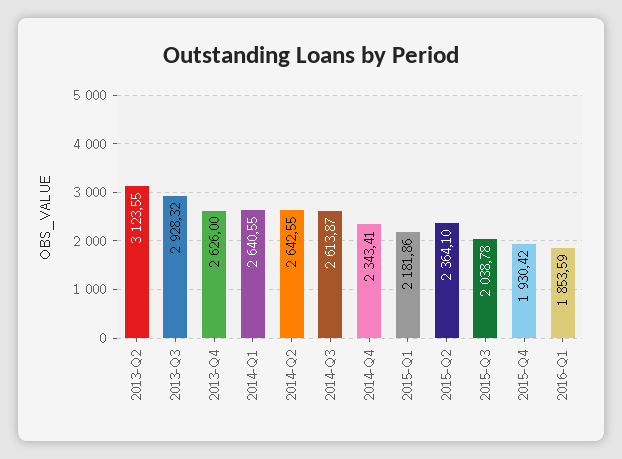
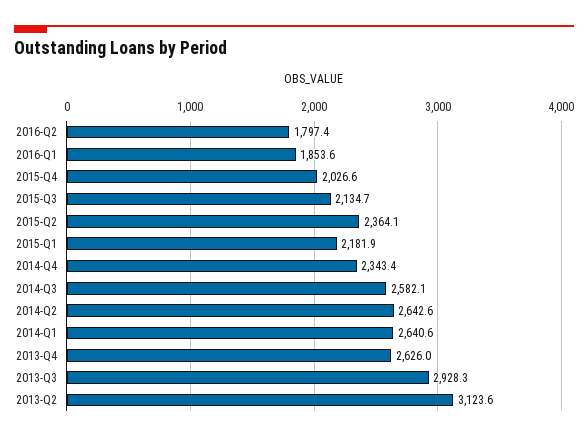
2014-Q3: 2613.87 -> 2582.1
2015-Q3: 2038.78 -> 2134.7
2015-Q4: 1930.42 -> 2026.6
2016-Q2: none -> 1797.4

